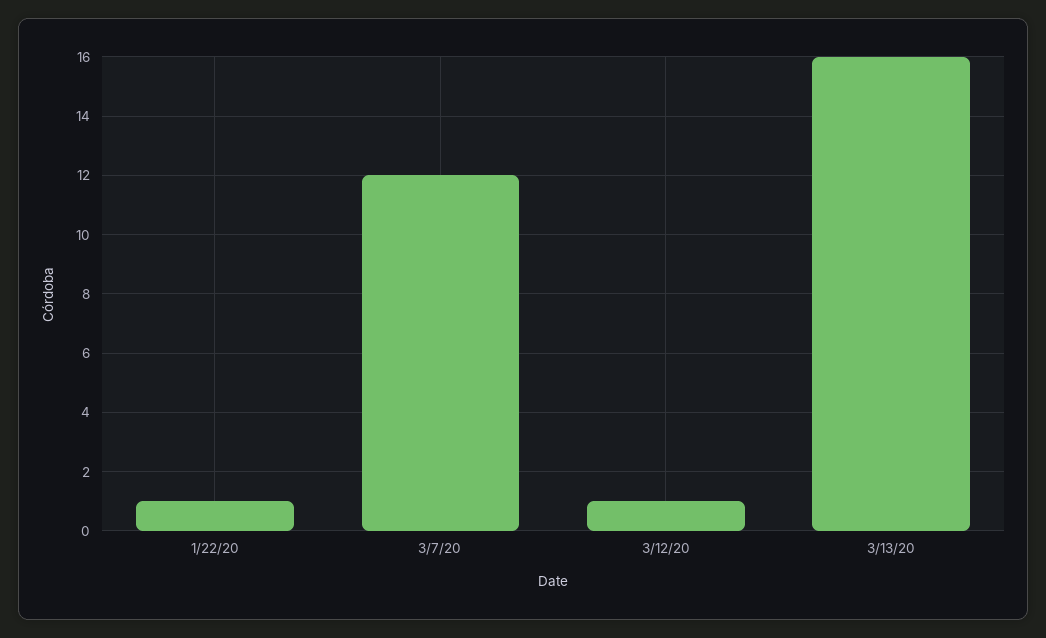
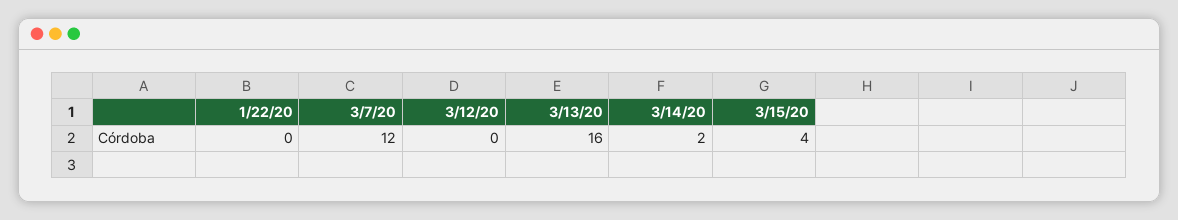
1/22/20: 1 -> 0
3/12/20: 1 -> 0
3/14/20: none -> 2
3/15/20: none -> 4

